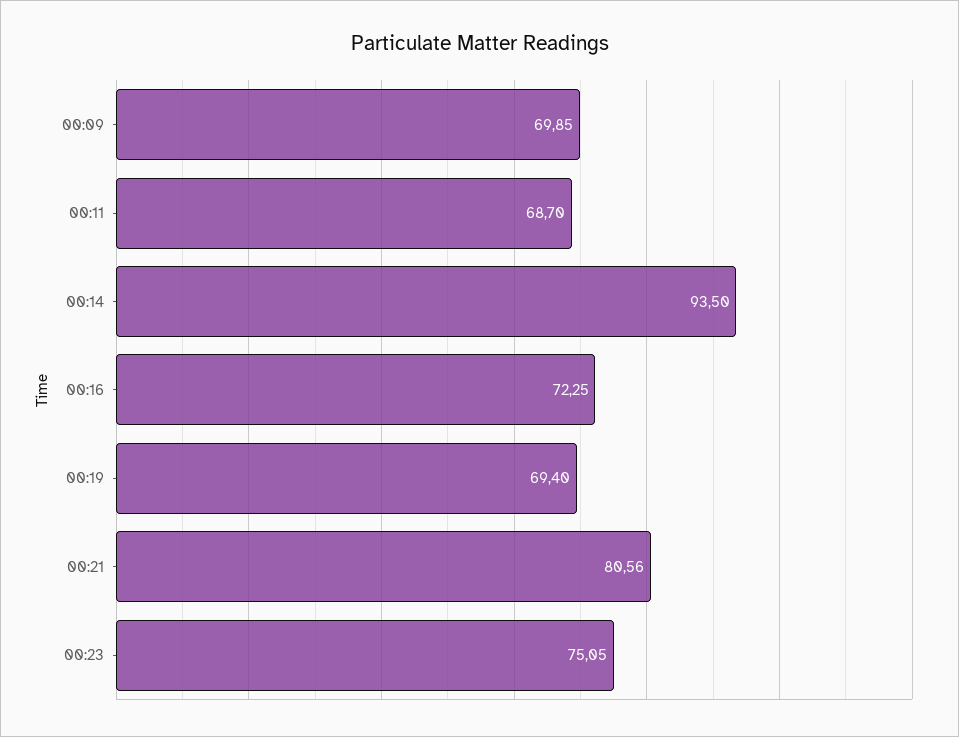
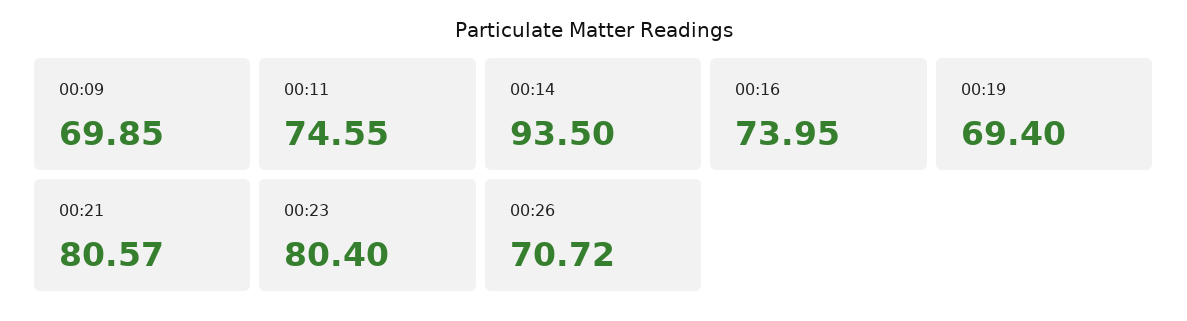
00:11: 68.7 -> 74.55
00:16: 72.25 -> 73.95
00:21: 80.56 -> 80.57
00:23: 75.05 -> 80.4
00:26: none -> 70.72

